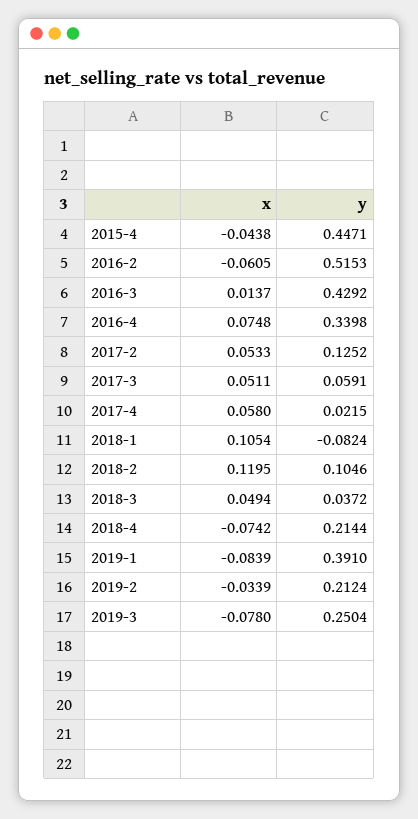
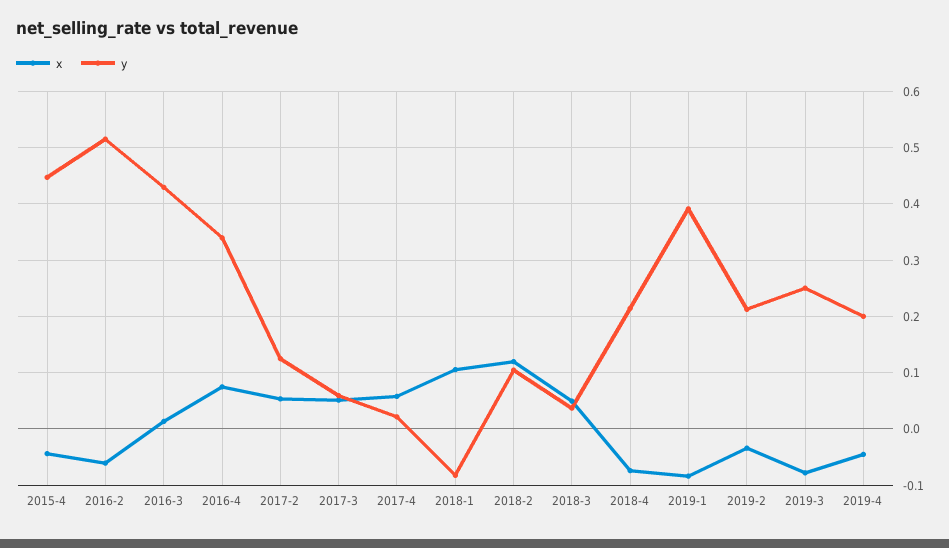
x, 2019-4: none -> -0.04
y, 2019-4: none -> 0.2

